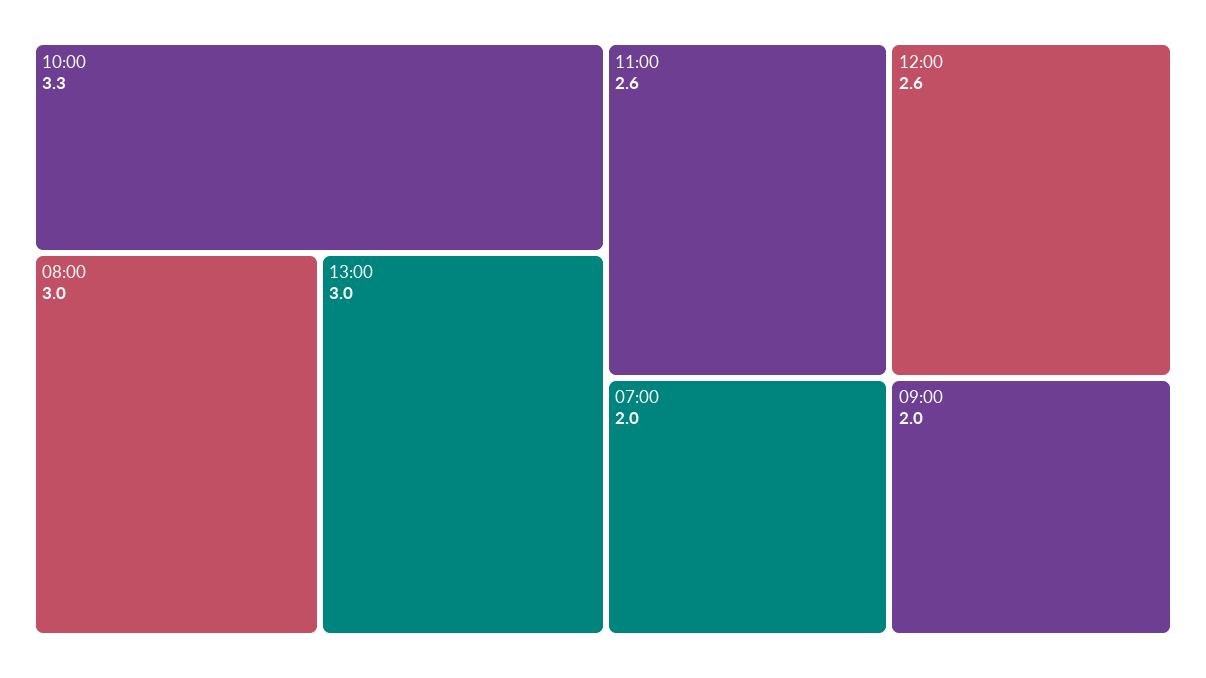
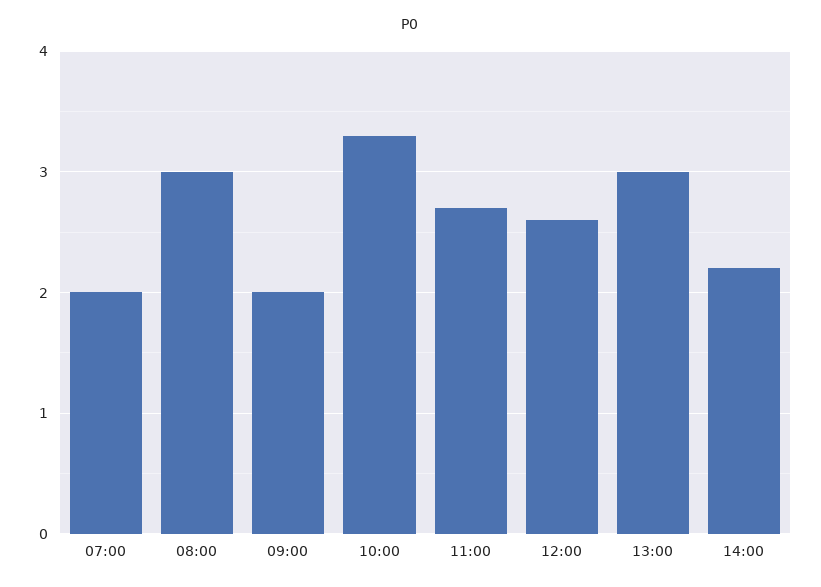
11:00: 2.6 -> 2.7
14:00: none -> 2.2

